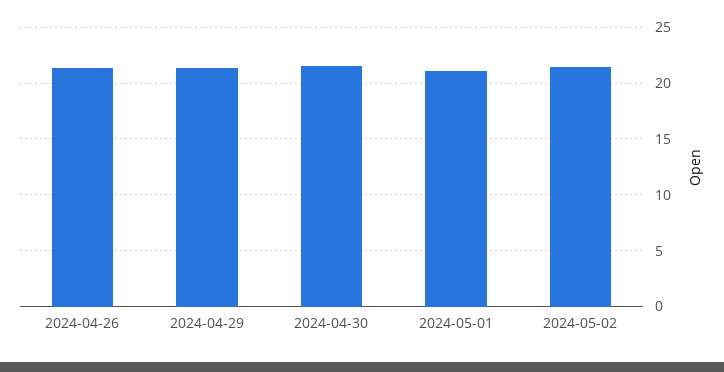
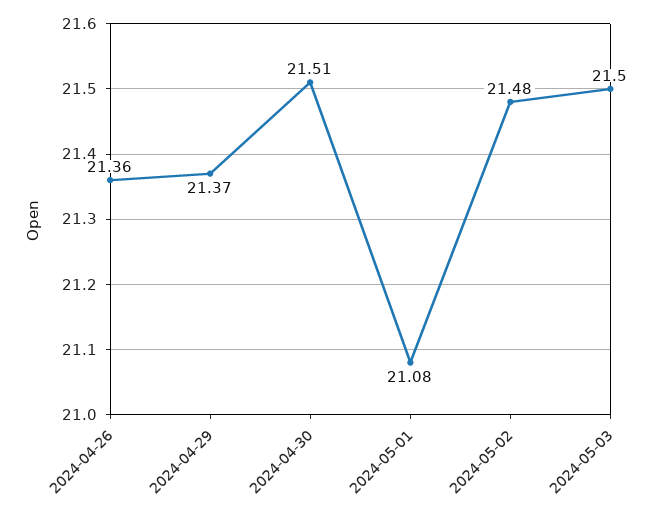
2024-05-03: none -> 21.5

